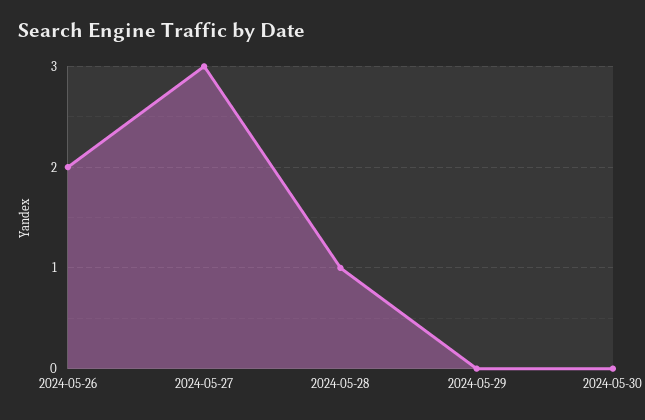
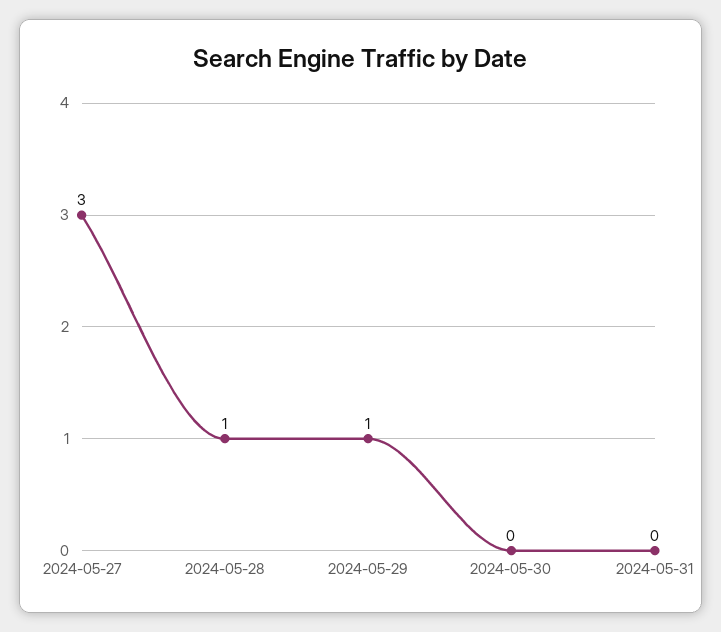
2024-05-26: 2 -> none
2024-05-29: 0 -> 1
2024-05-31: none -> 0

